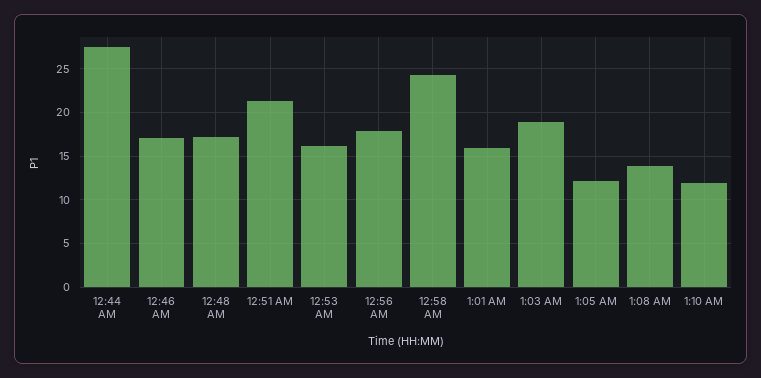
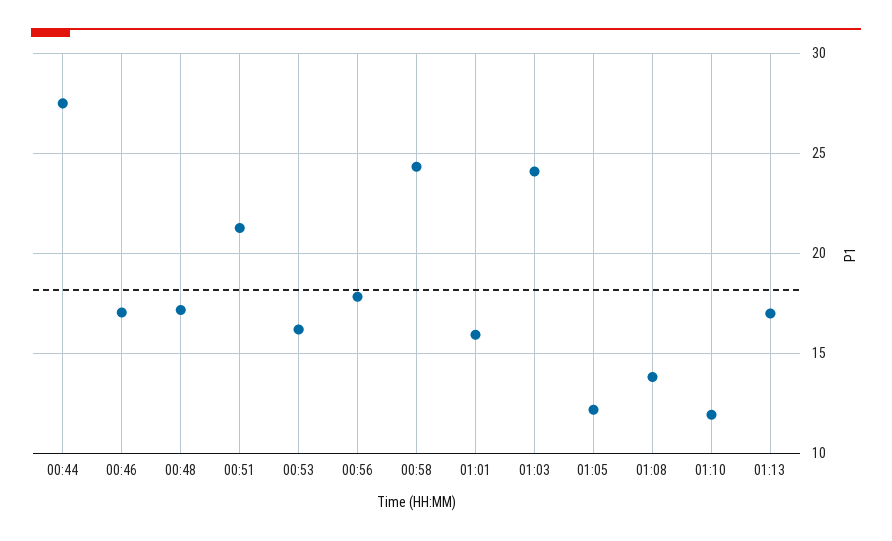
1:03 AM: 19 -> 24
01:13: none -> 17

